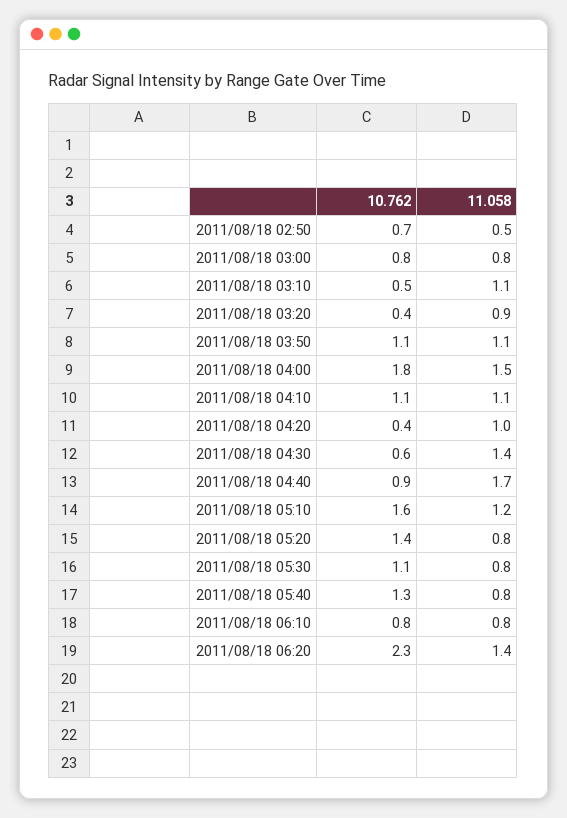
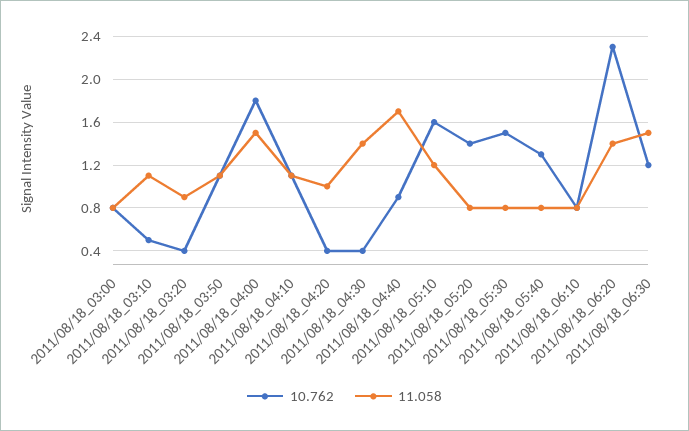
10.762, 2011/08/18 02:50: 0.7 -> none
11.058, 2011/08/18 02:50: 0.5 -> none
10.762, 2011/08/18 04:30: 0.6 -> 0.4
10.762, 2011/08/18 05:30: 1.1 -> 1.5
10.762, 2011/08/18_06:30: none -> 1.2
11.058, 2011/08/18_06:30: none -> 1.5

